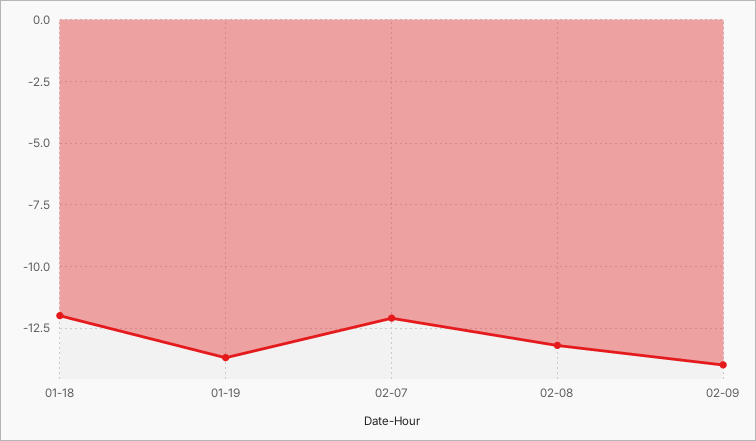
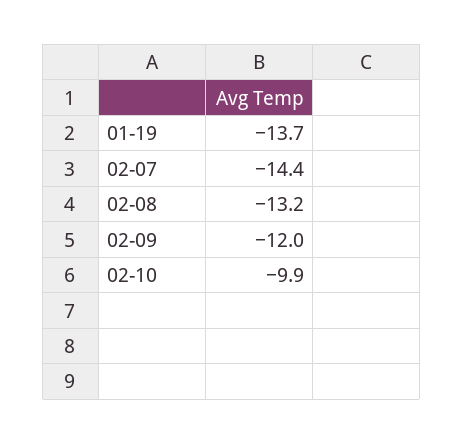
01-18: -12 -> none
02-07: -12 -> -14.4
02-09: -14 -> -12
02-10: none -> -9.9

